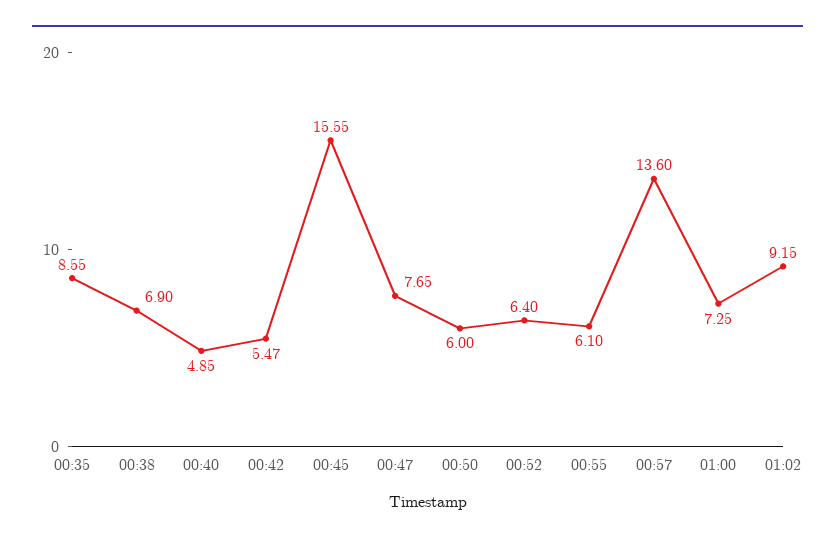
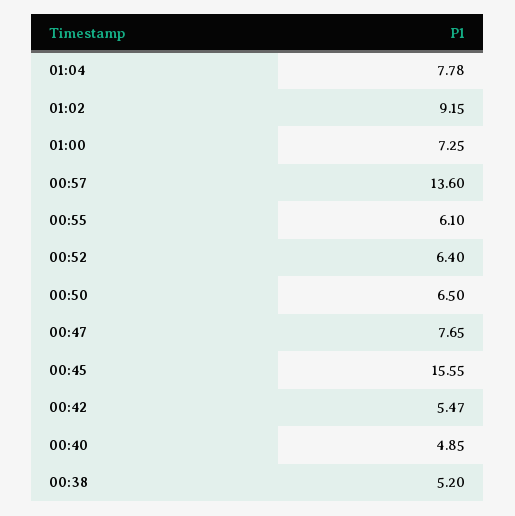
00:35: 8.55 -> none
00:38: 6.9 -> 5.2
00:50: 6 -> 6.5
01:04: none -> 7.78

